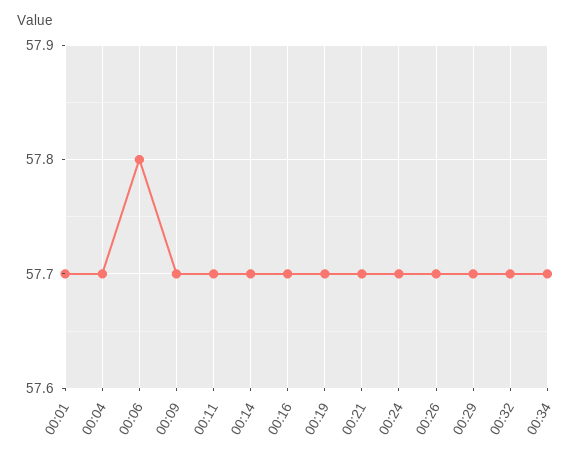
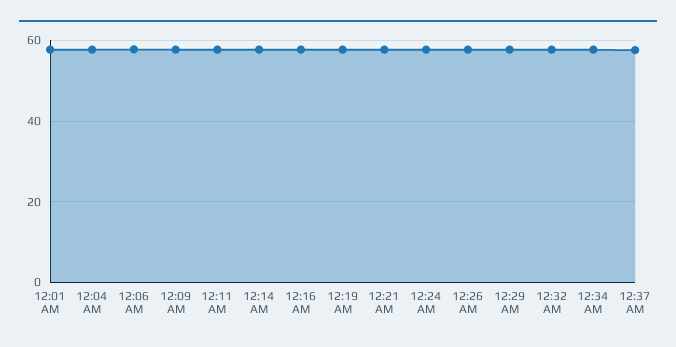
12:37 AM: none -> 58

